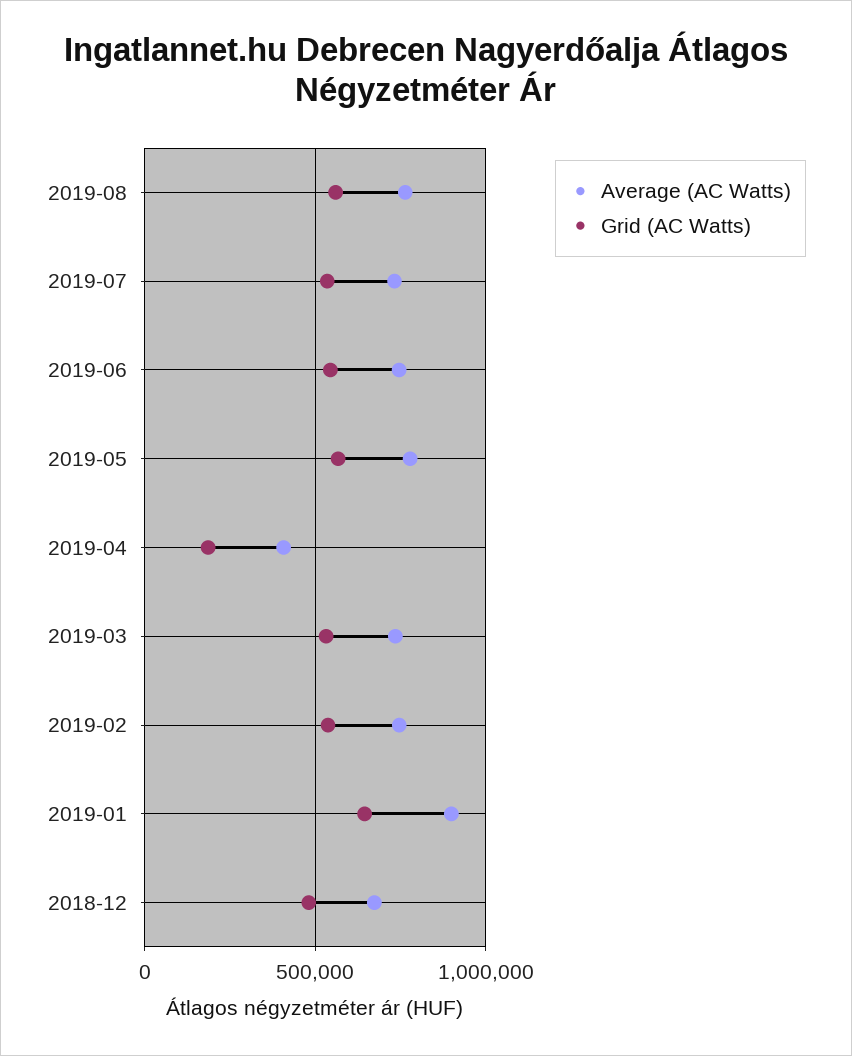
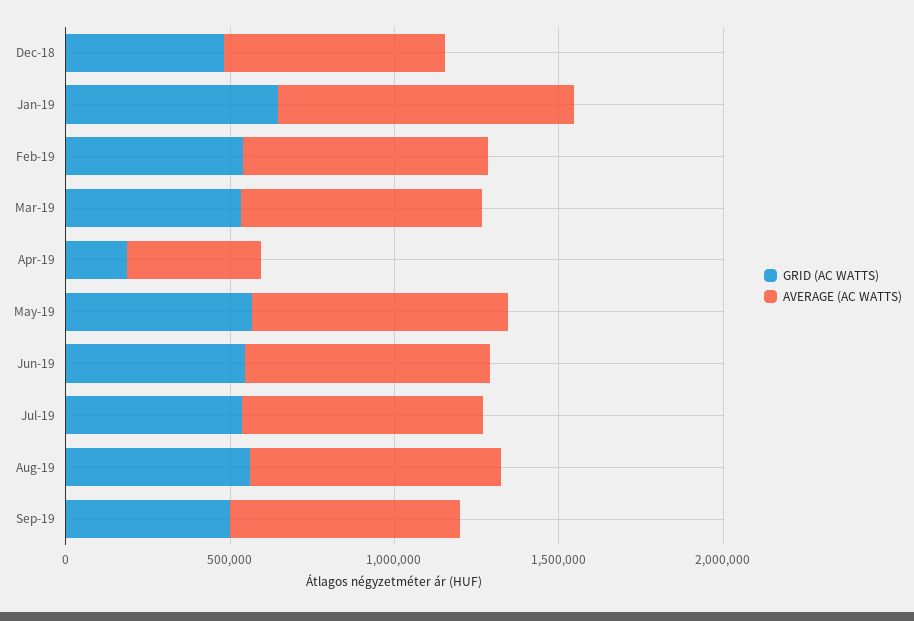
Grid (AC Watts), Sep-19: none -> 500000
Average (AC Watts), Sep-19: none -> 700000

